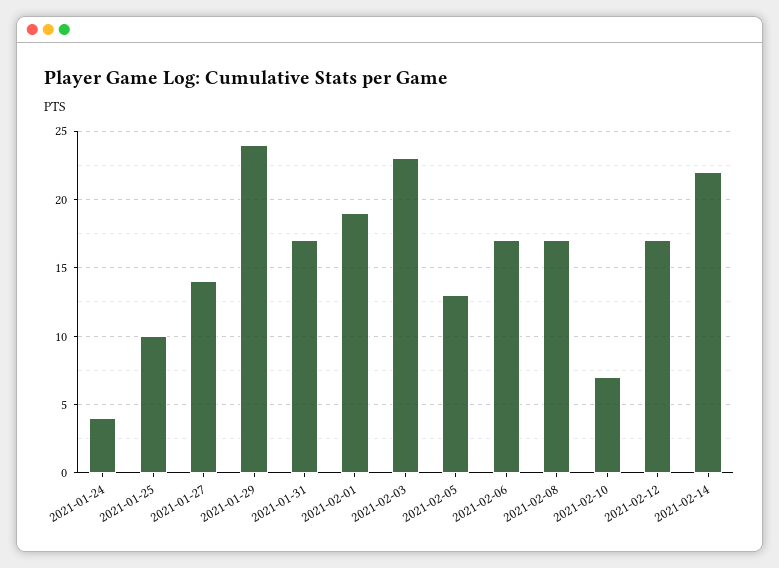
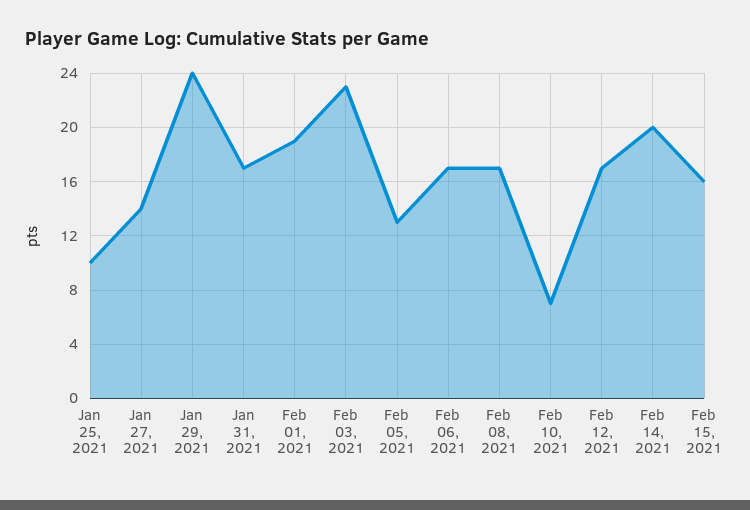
2021-01-24: 4 -> none
2021-02-14: 22 -> 20
Feb 15, 2021: none -> 16

